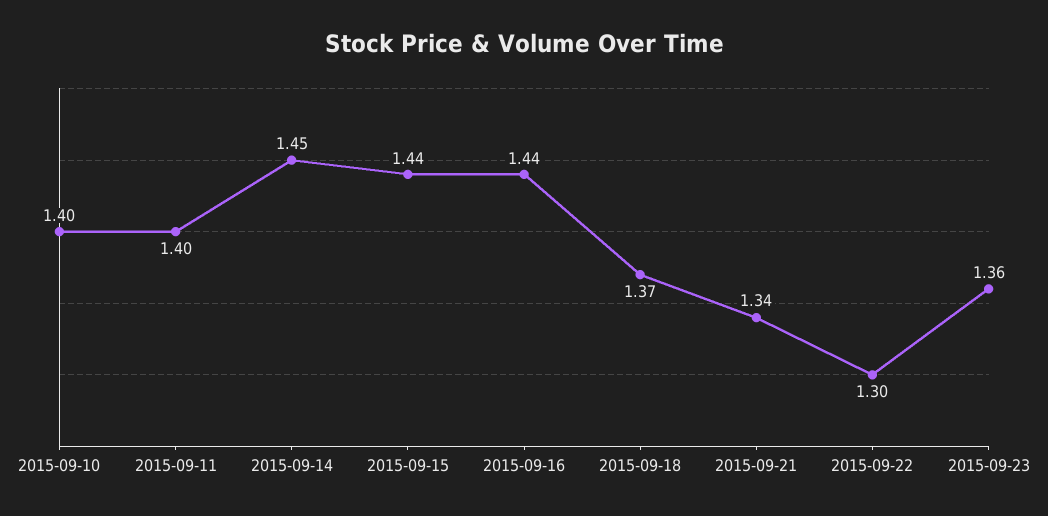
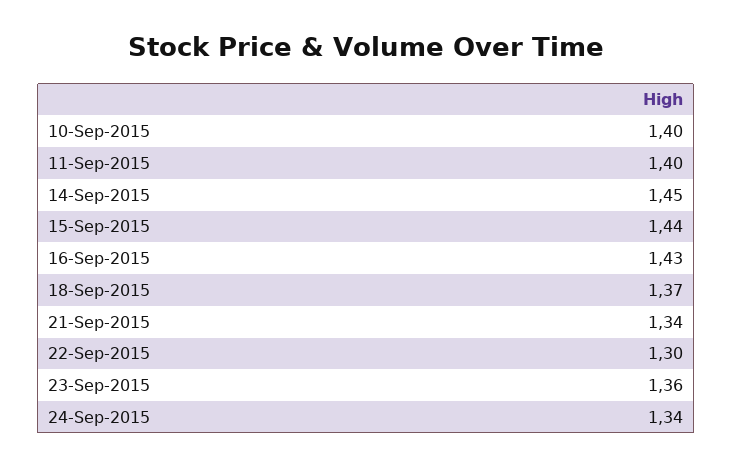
2015-09-16: 1.44 -> 1.43
24-Sep-2015: none -> 1.34

